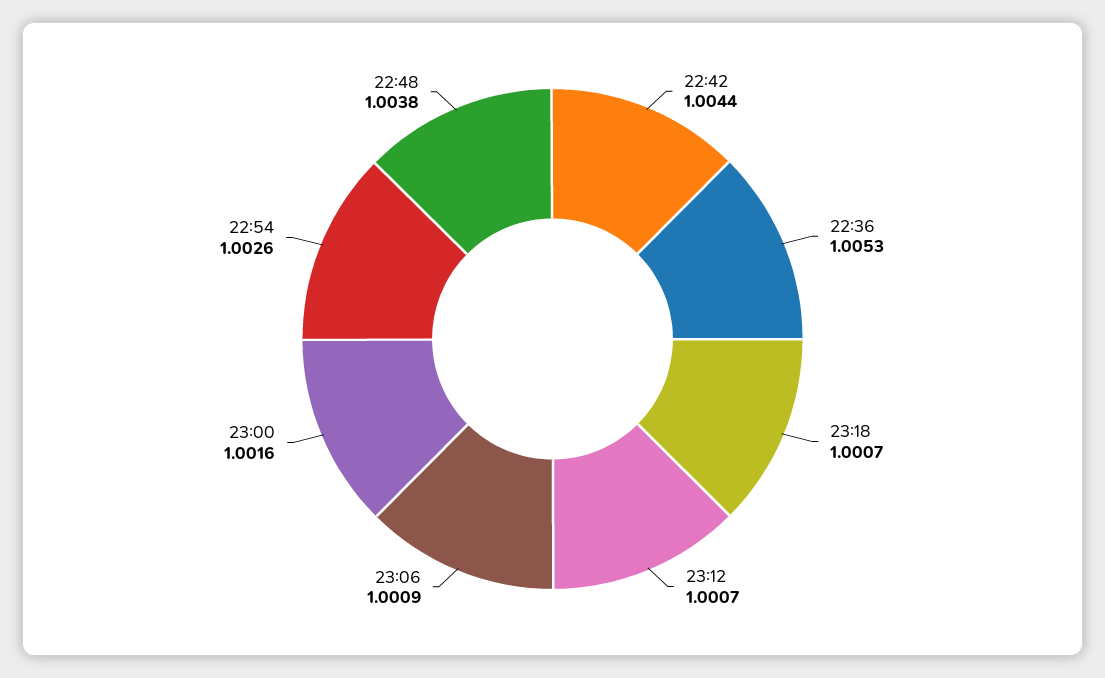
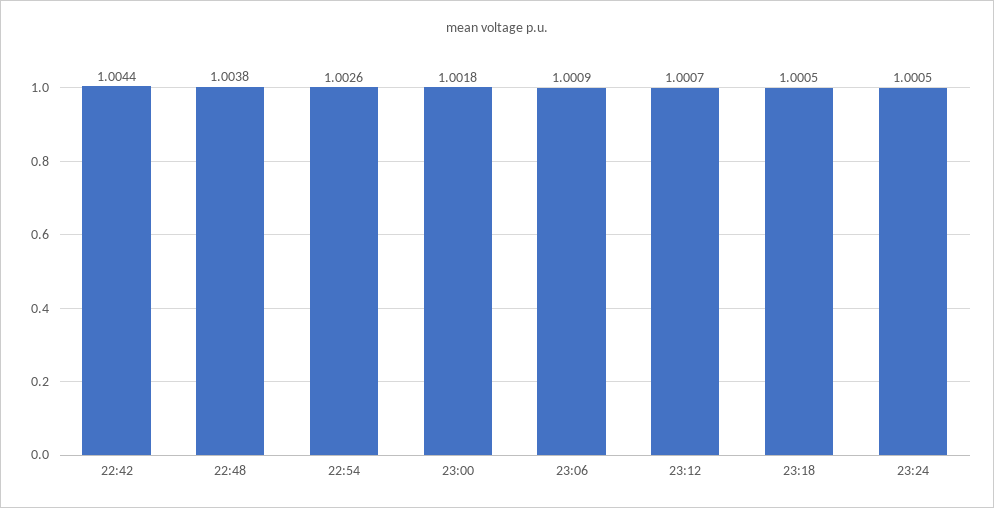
22:36: 1.0053 -> none
23:18: 1.0007 -> 1.0005
23:00: 1.0016 -> 1.0018
23:24: none -> 1.0005

